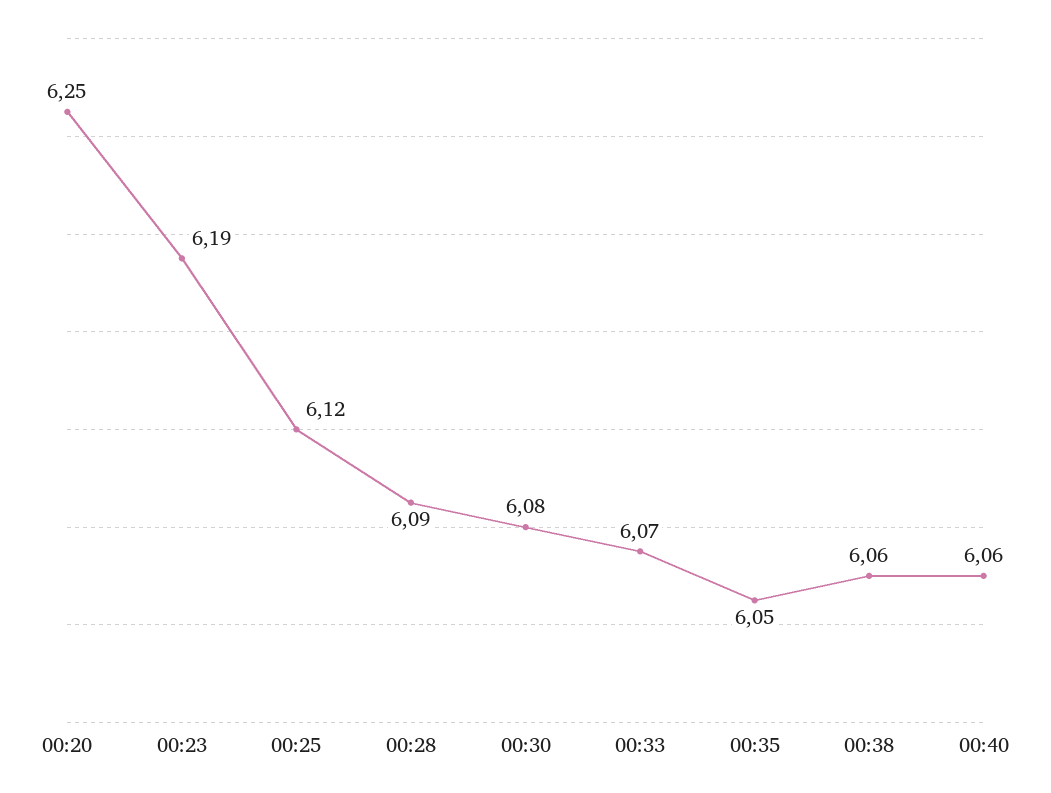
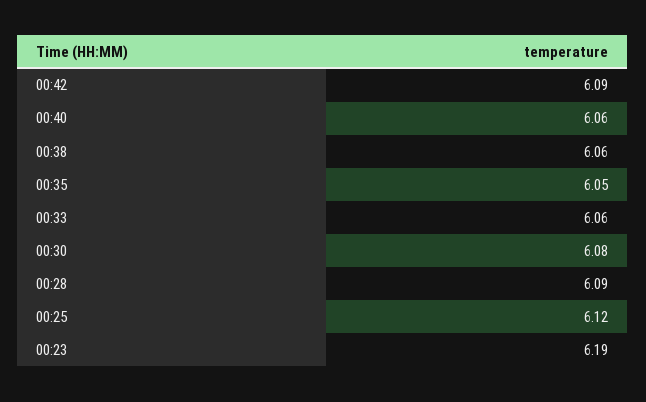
00:20: 6.25 -> none
00:33: 6.07 -> 6.06
00:42: none -> 6.09

